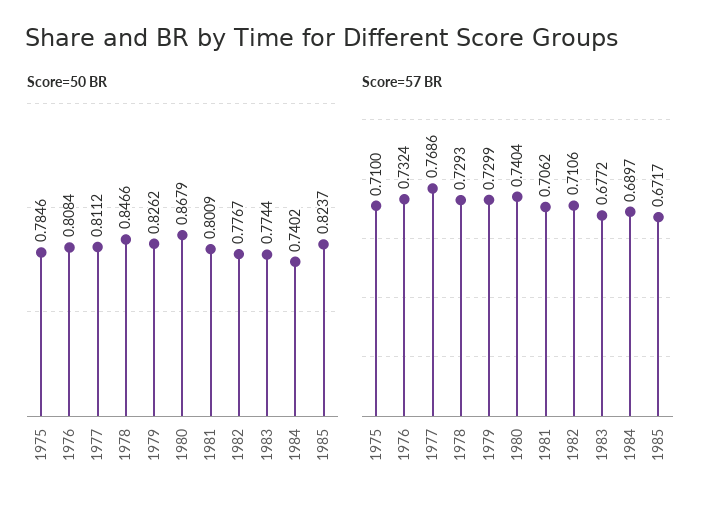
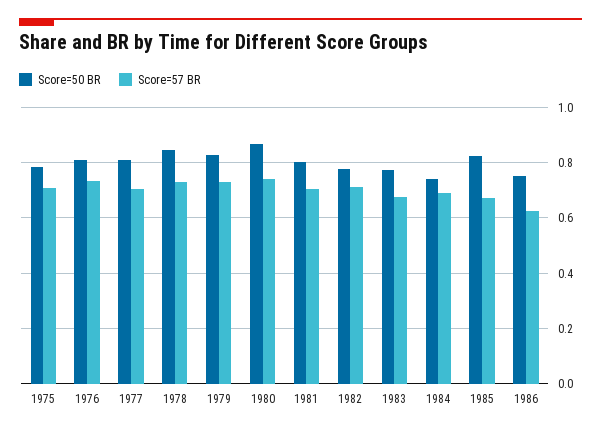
Score=57 BR, 1977: 0.7686 -> 0.7
Score=50 BR, 1986: none -> 0.75
Score=57 BR, 1986: none -> 0.625

